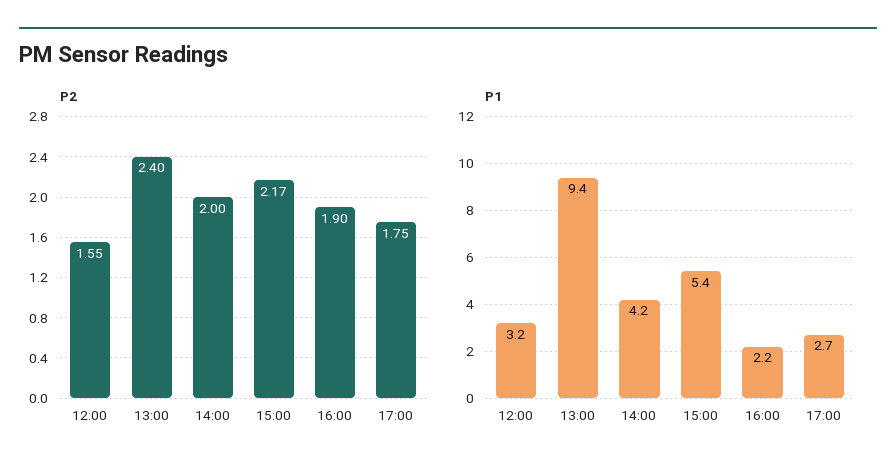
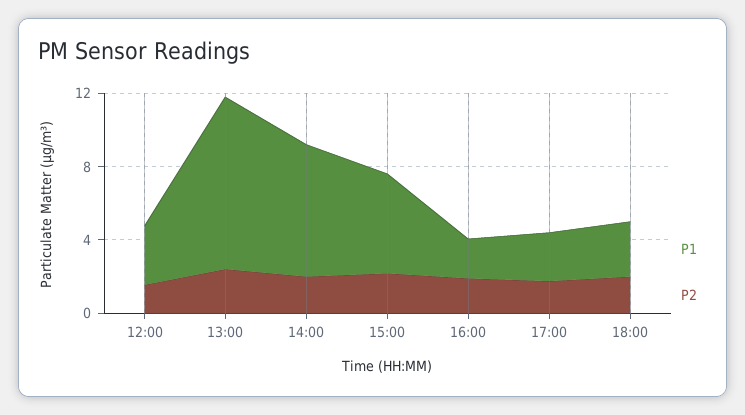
P1, 14:00: 4.2 -> 7
P1, 18:00: none -> 3
P2, 18:00: none -> 2

